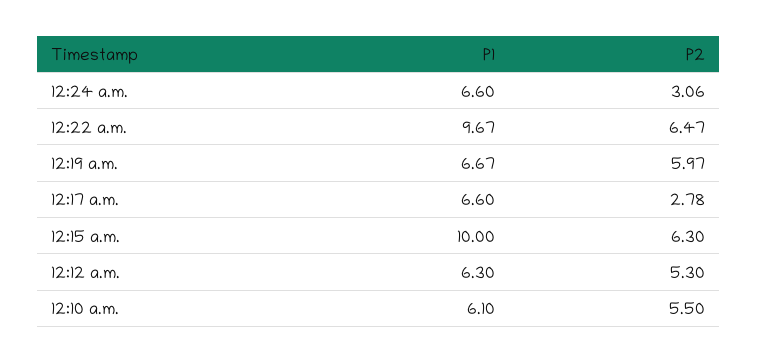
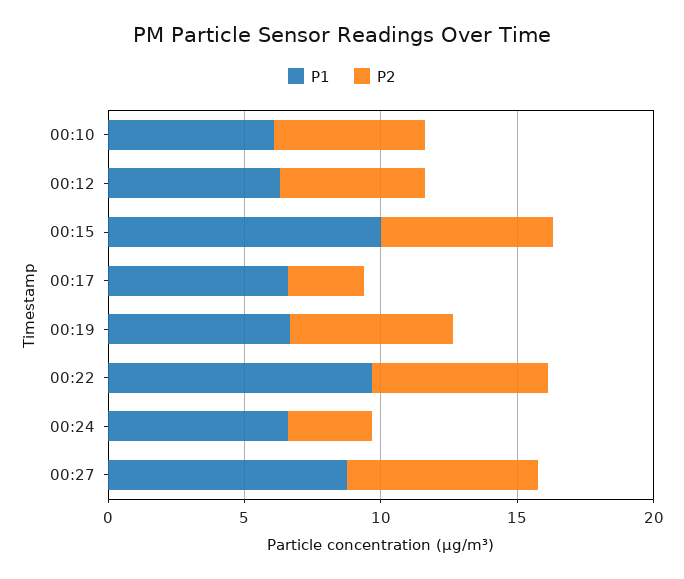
P1, 00:27: none -> 9
P2, 00:27: none -> 7

